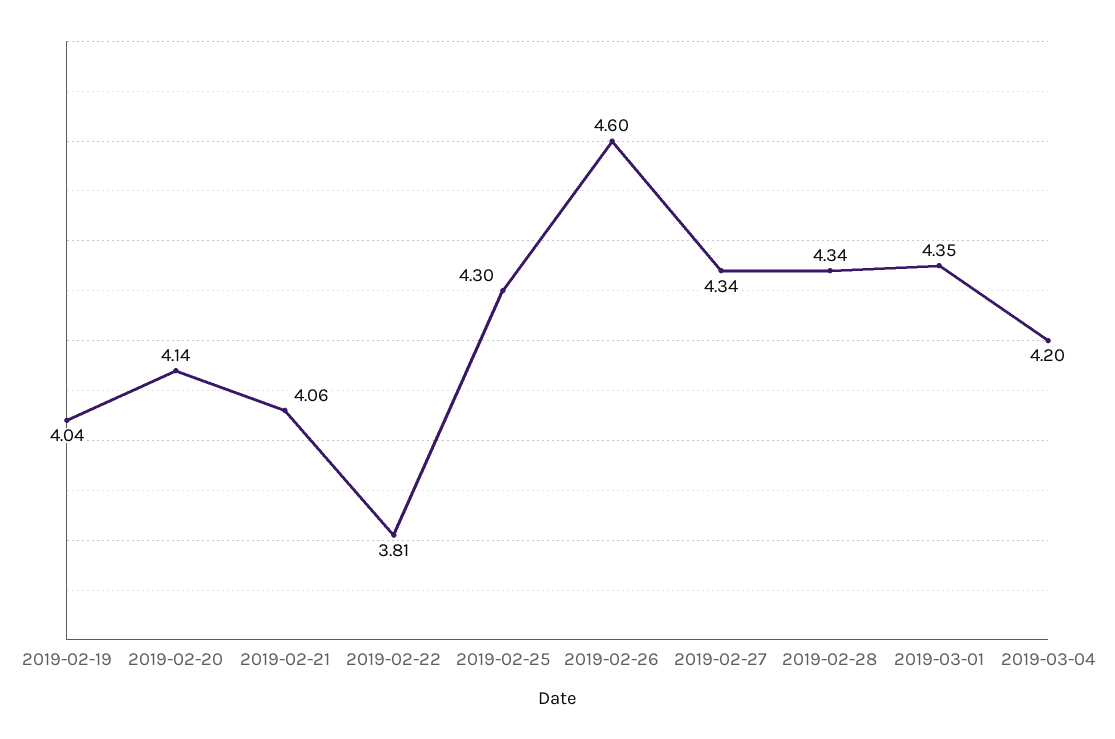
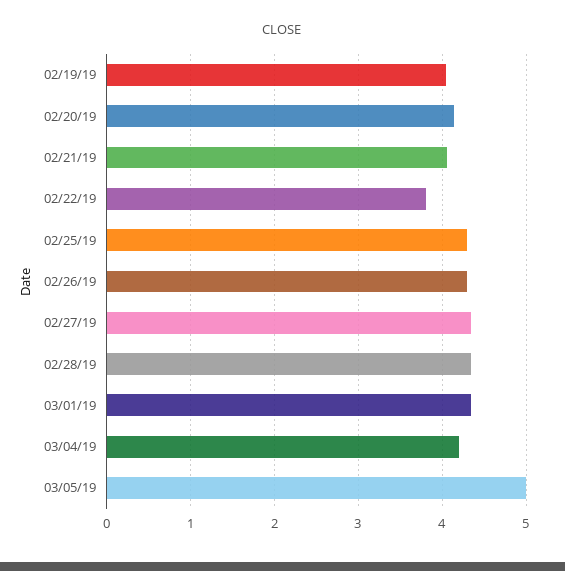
2019-02-26: 4.6 -> 4.3
03/05/19: none -> 5

